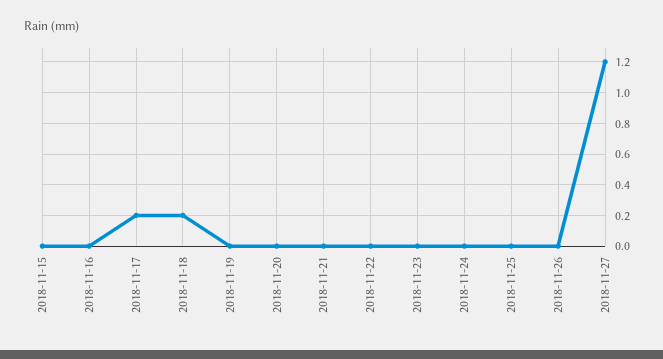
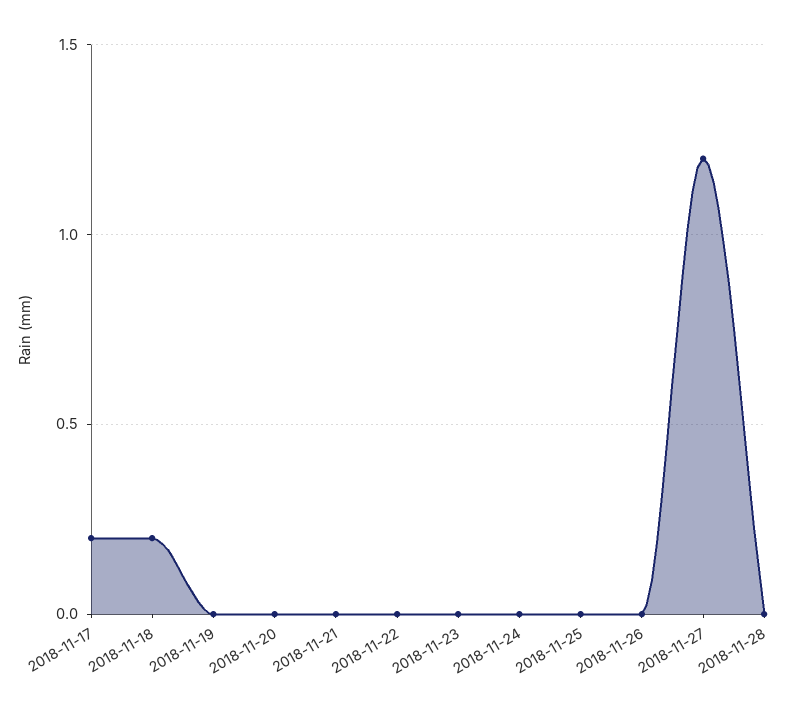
2018-11-15: 0 -> none
2018-11-16: 0 -> none
2018-11-28: none -> 0

